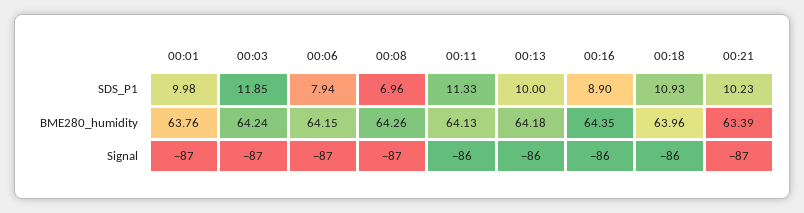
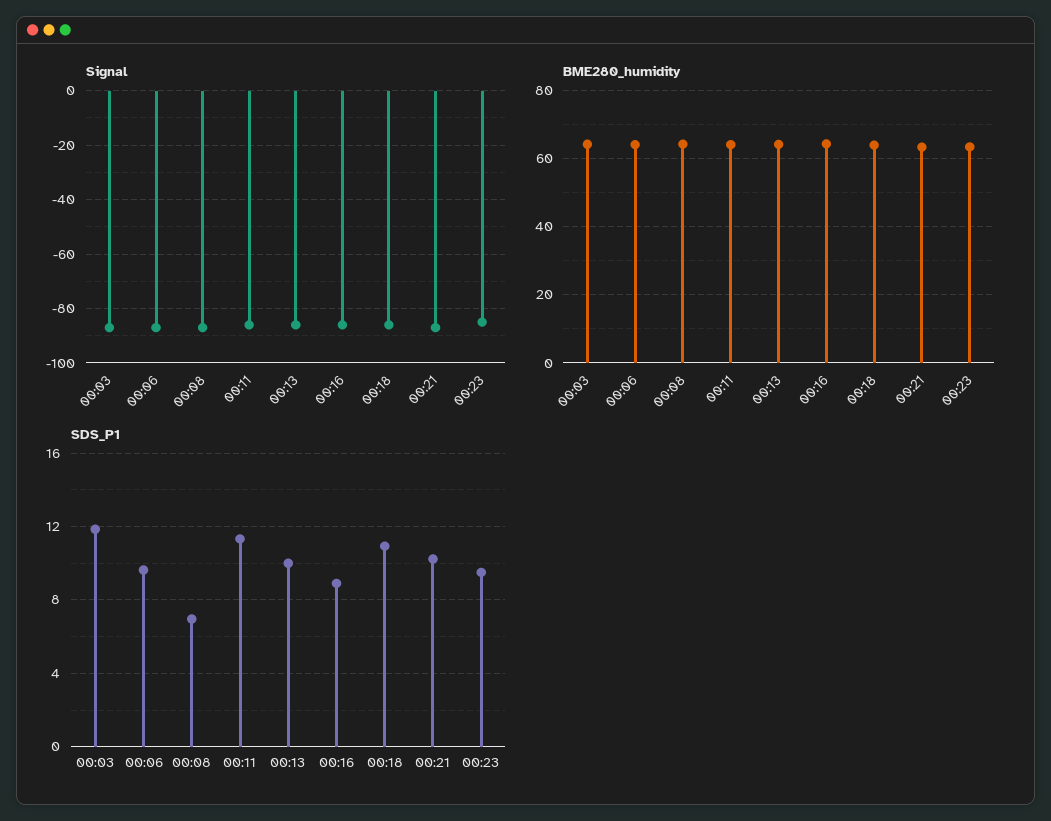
SDS_P1, 00:01: 9.98 -> none
SDS_P1, 00:06: 7.94 -> 9.5
BME280_humidity, 00:01: 63.76 -> none
Signal, 00:01: -87 -> none
Signal, 00:23: none -> -85
BME280_humidity, 00:23: none -> 64
SDS_P1, 00:23: none -> 9.5

